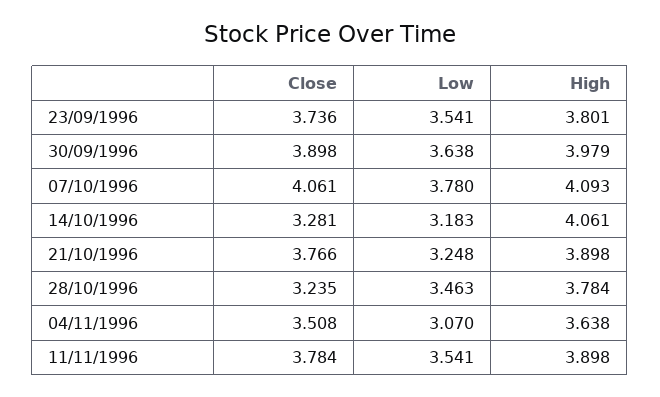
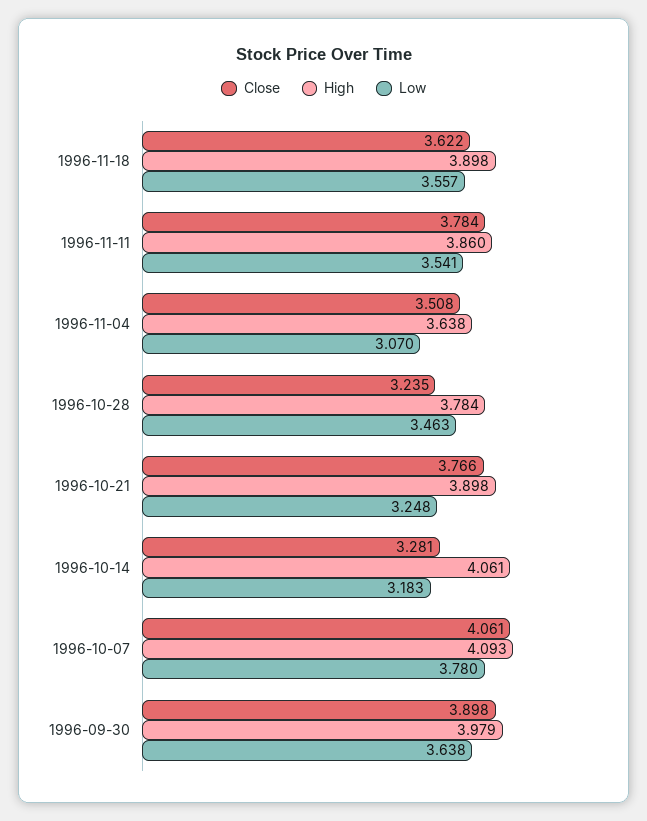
Close, 23/09/1996: 3.736 -> none
Low, 23/09/1996: 3.541 -> none
High, 23/09/1996: 3.801 -> none
High, 11/11/1996: 3.898 -> 3.86
Close, 1996-11-18: none -> 3.622
High, 1996-11-18: none -> 3.898
Low, 1996-11-18: none -> 3.557

